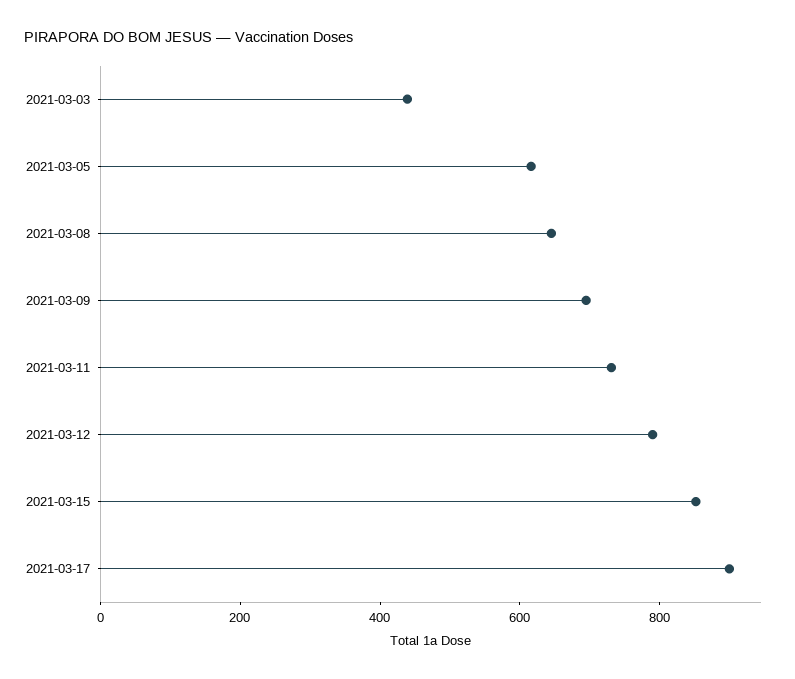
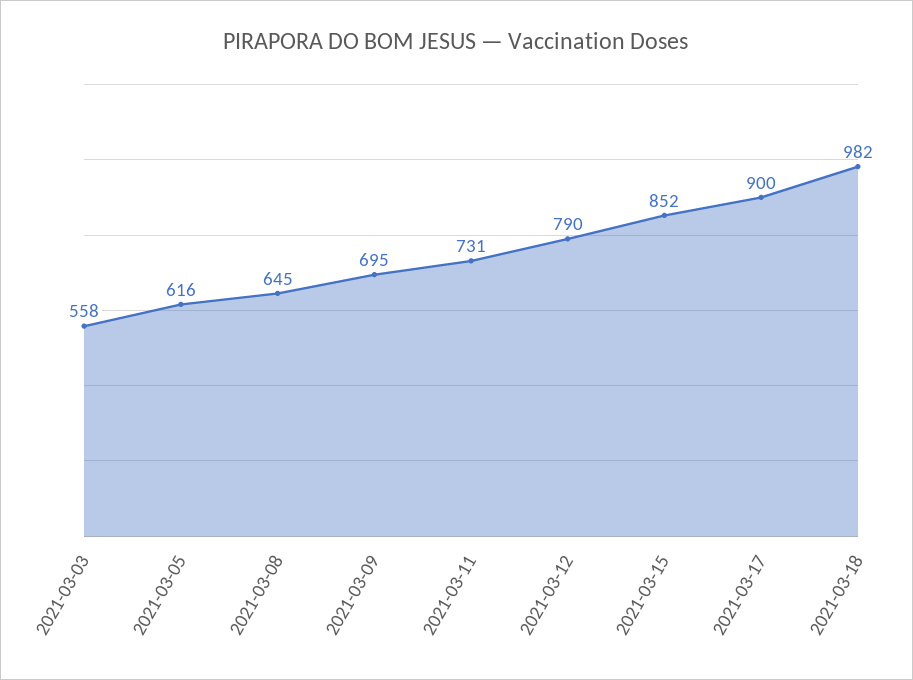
2021-03-03: 450 -> 558
2021-03-18: none -> 982

